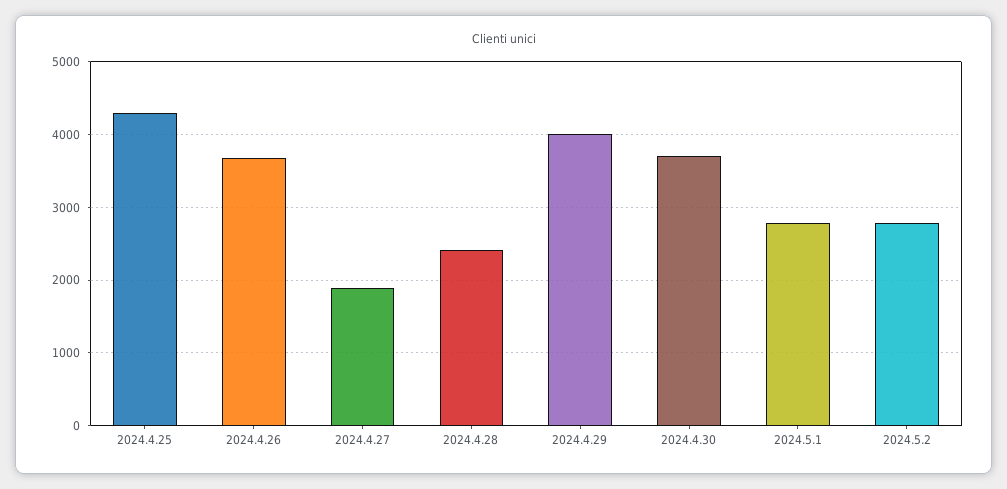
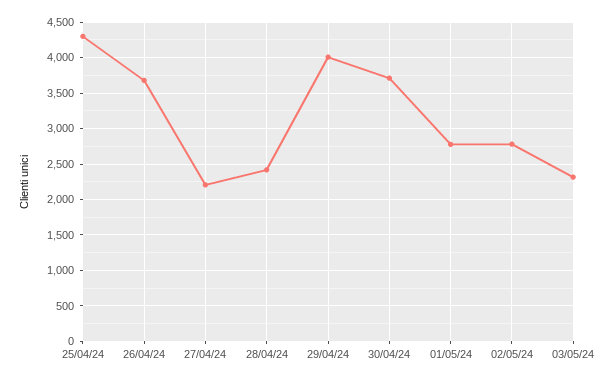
2024.4.27: 1900 -> 2200
03/05/24: none -> 2300

